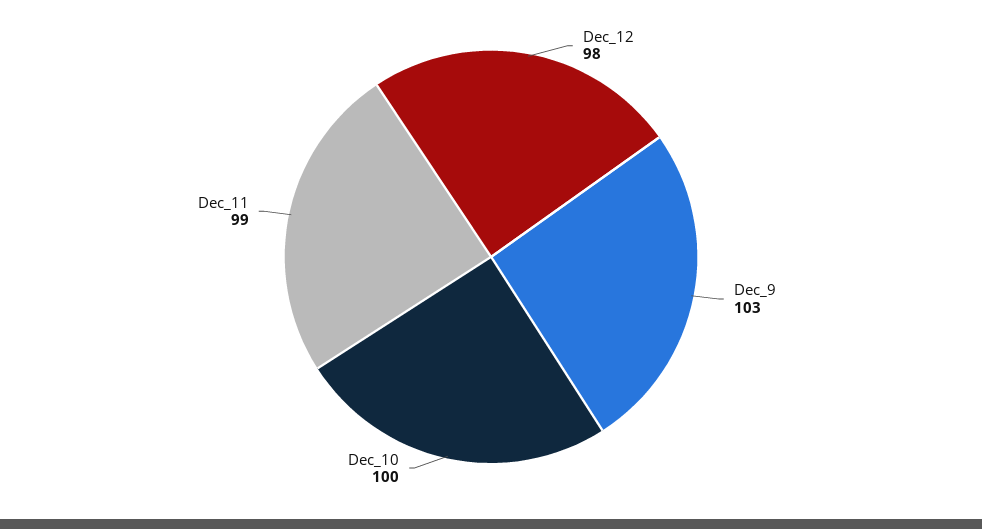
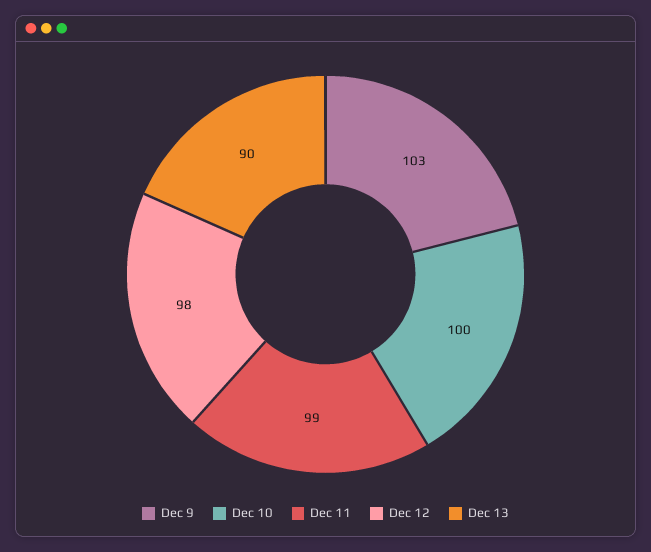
Dec 13: none -> 90

